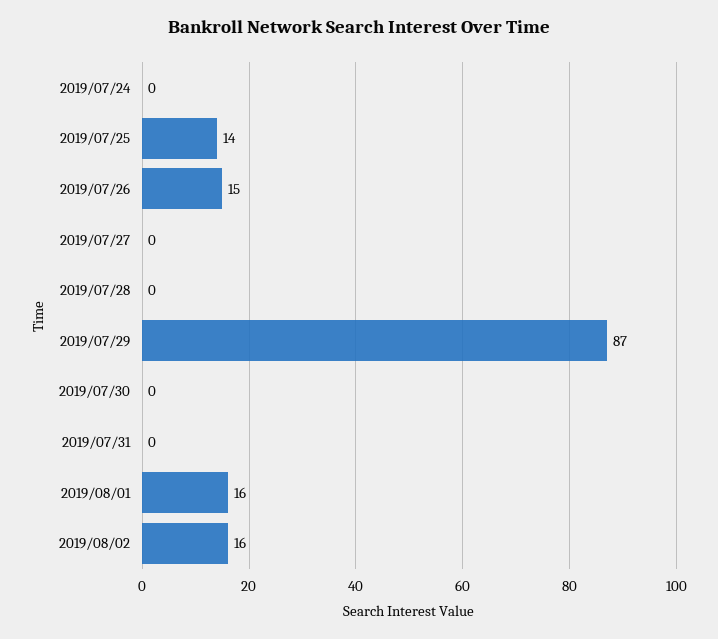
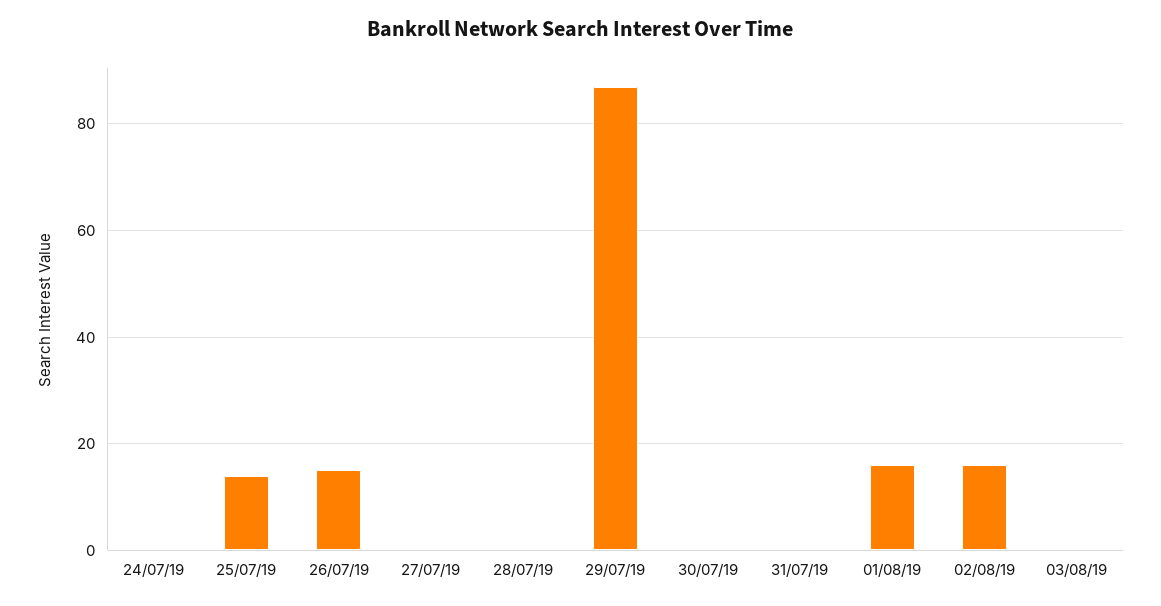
03/08/19: none -> 0

